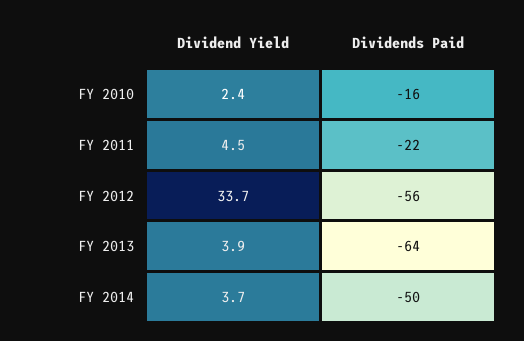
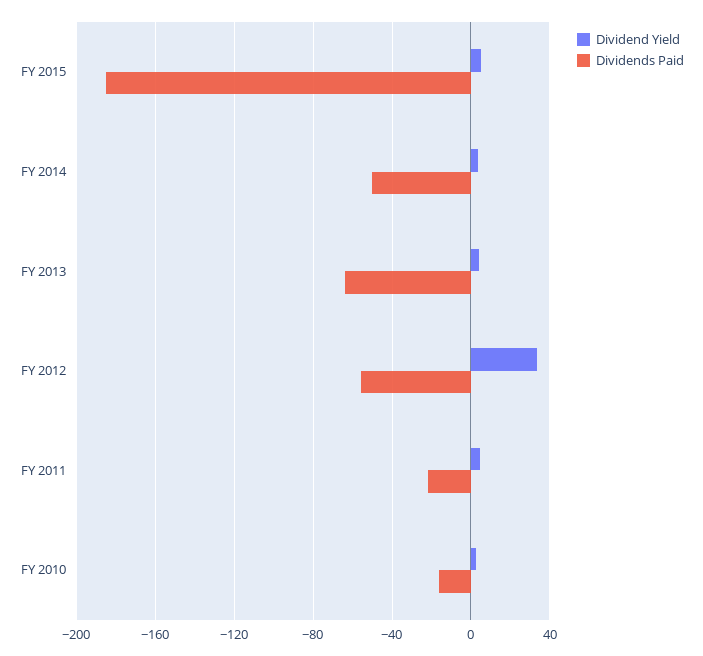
Dividend Yield, FY 2015: none -> 5
Dividends Paid, FY 2015: none -> -185

